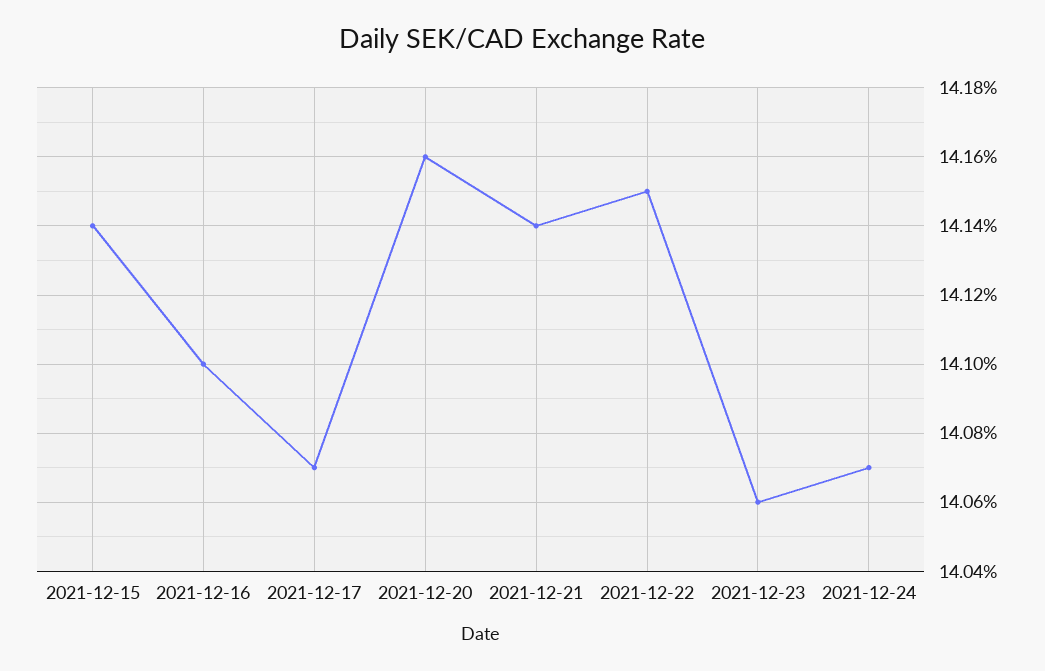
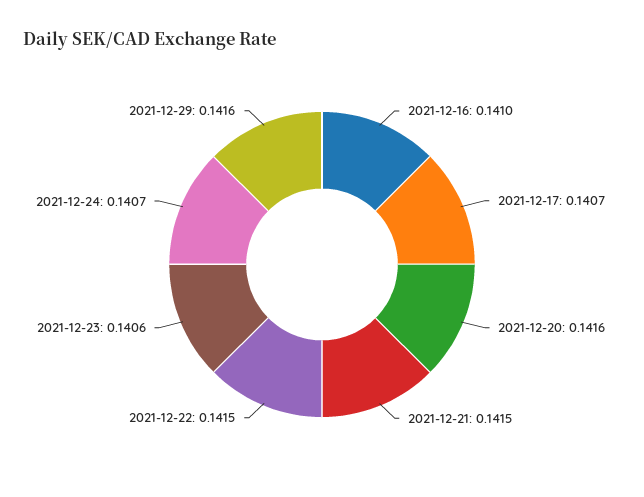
2021-12-15: 0.1414 -> none
2021-12-21: 0.1414 -> 0.1415
2021-12-29: none -> 0.1416

